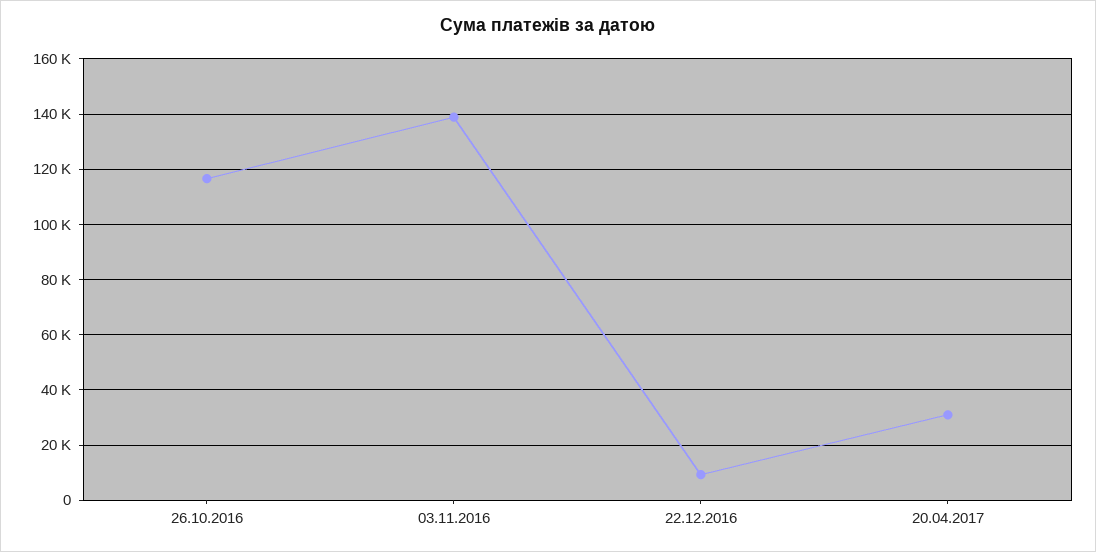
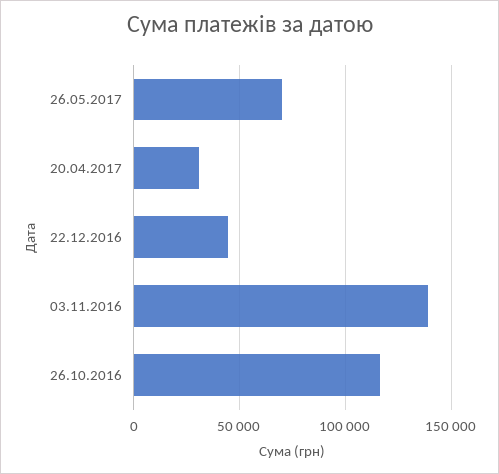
22.12.2016: 10000 -> 45000
26.05.2017: none -> 70000

